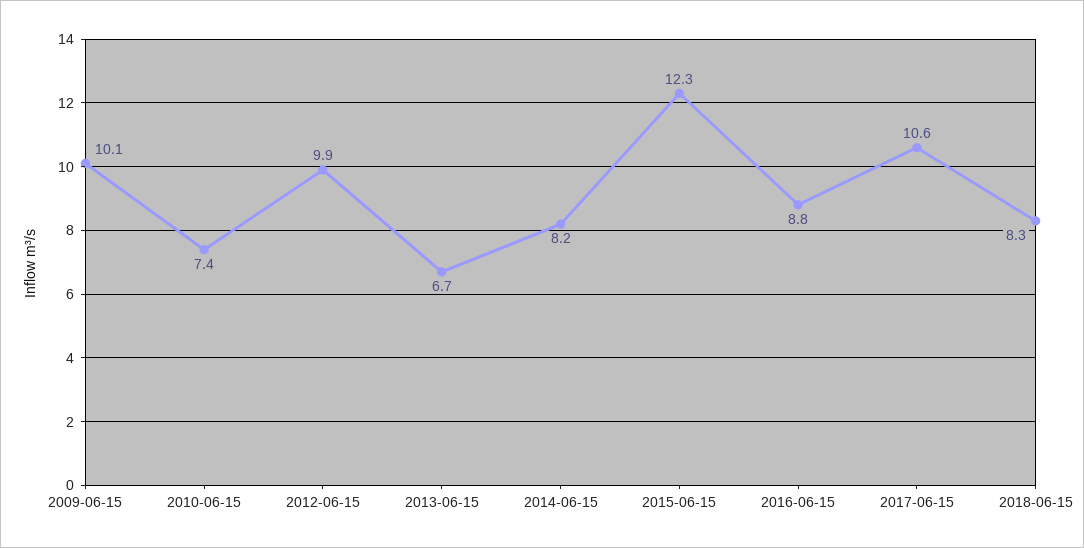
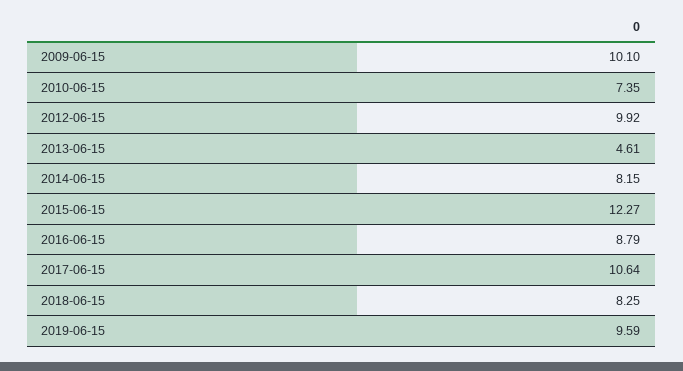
2013-06-15: 6.7 -> 4.61
2019-06-15: none -> 9.59

